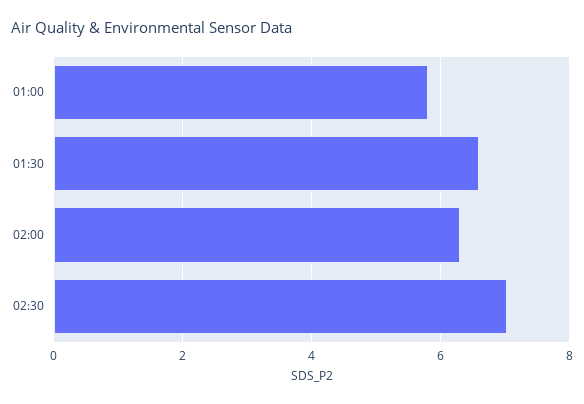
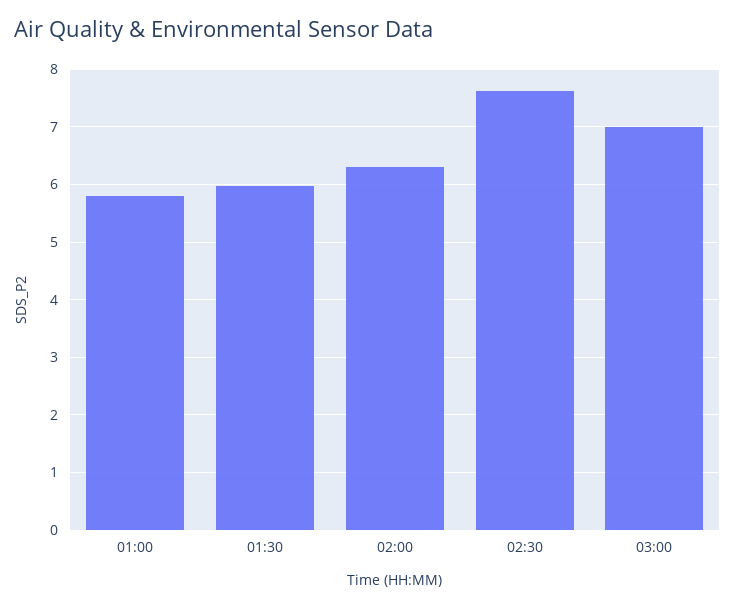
01:30: 6.6 -> 6
02:30: 7 -> 7.6
03:00: none -> 7

